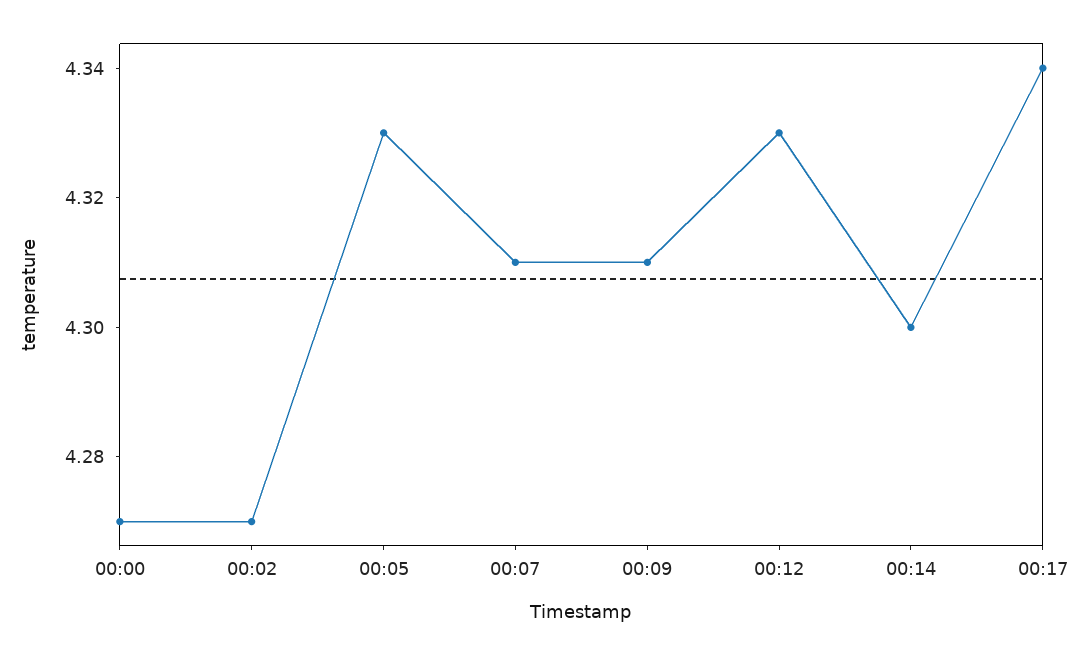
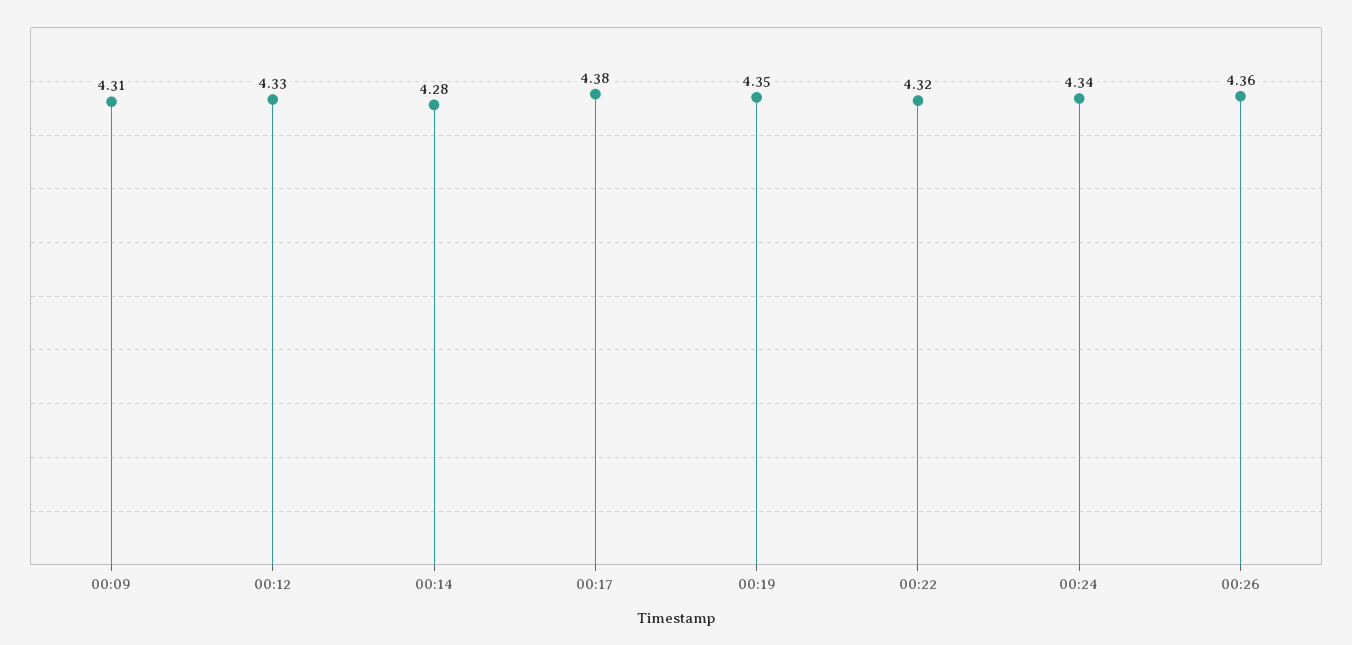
00:00: 4.27 -> none
00:02: 4.27 -> none
00:05: 4.33 -> none
00:07: 4.31 -> none
00:14: 4.3 -> 4.28
00:17: 4.34 -> 4.38
00:19: none -> 4.35
00:22: none -> 4.32
00:24: none -> 4.34
00:26: none -> 4.36

